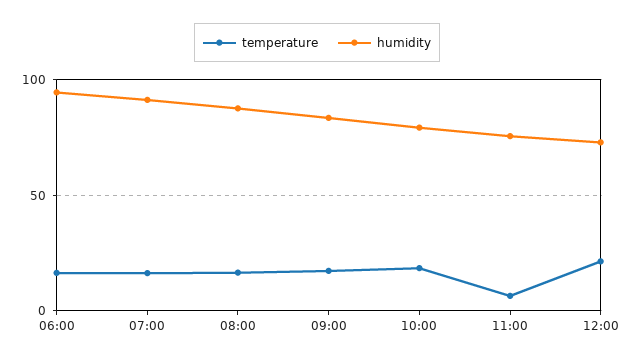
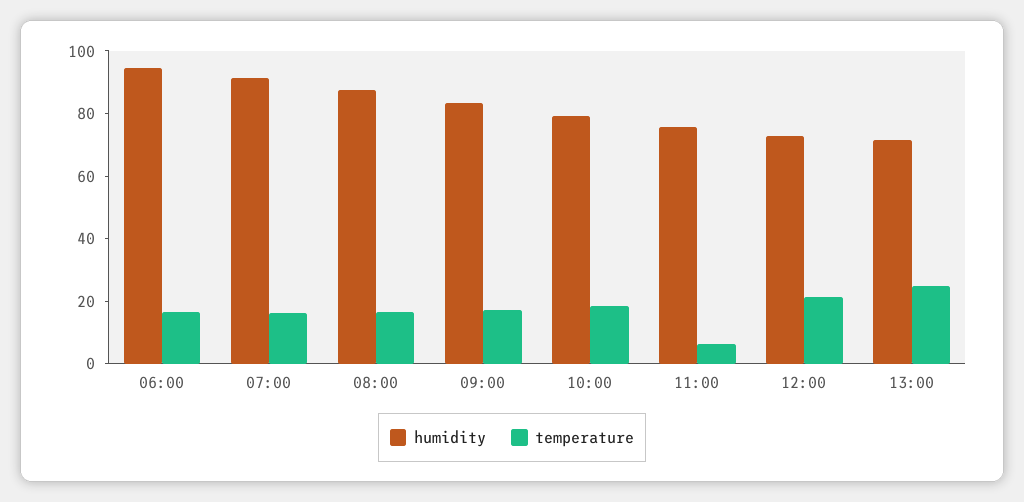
humidity, 13:00: none -> 70
temperature, 13:00: none -> 25

